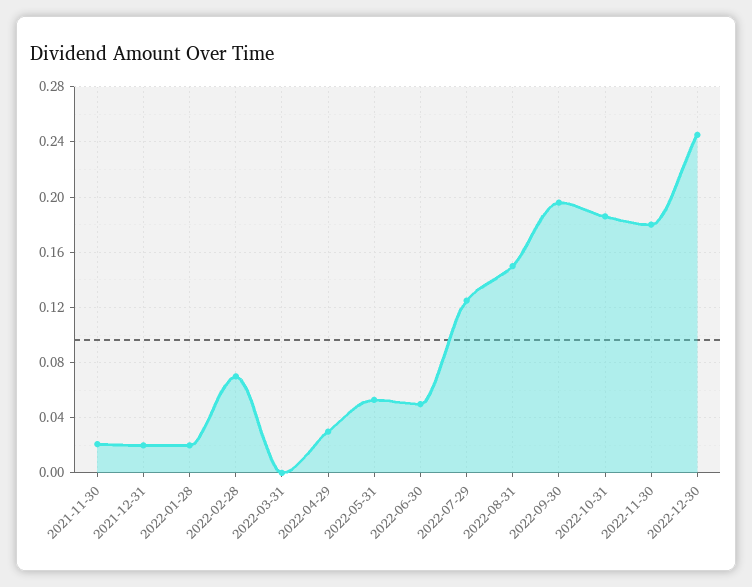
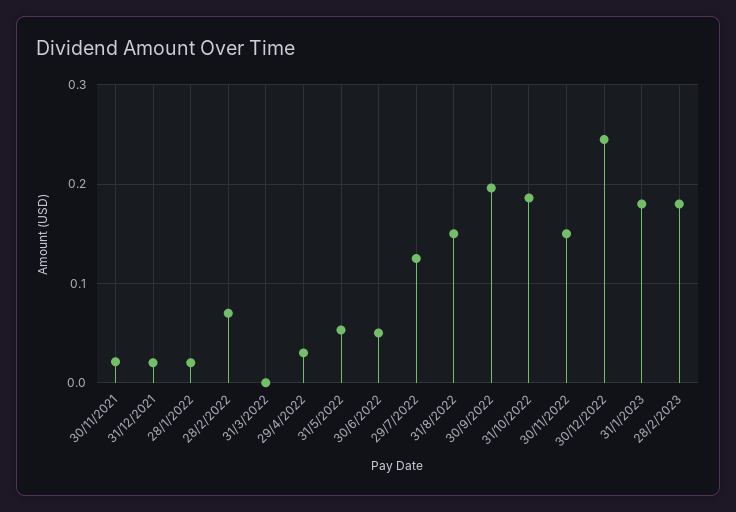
2022-11-30: 0.18 -> 0.15
31/1/2023: none -> 0.18
28/2/2023: none -> 0.18

